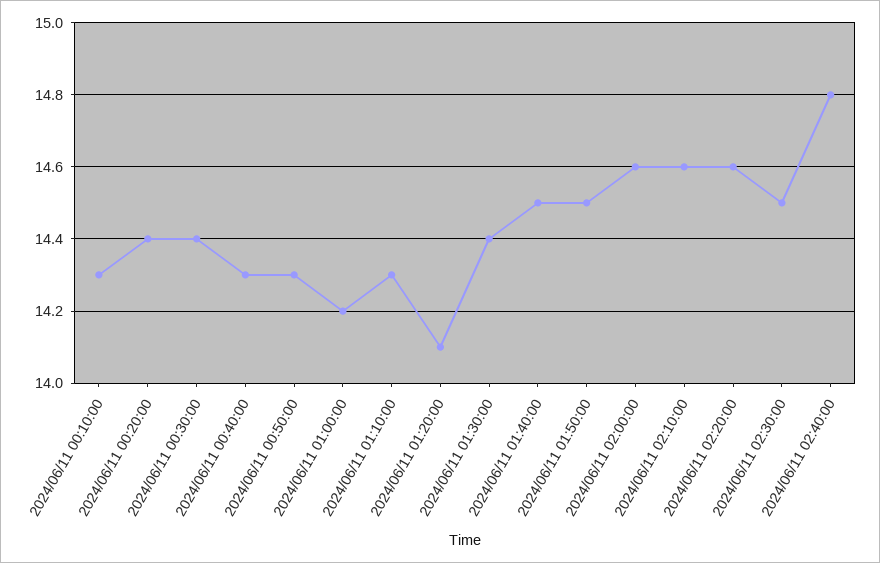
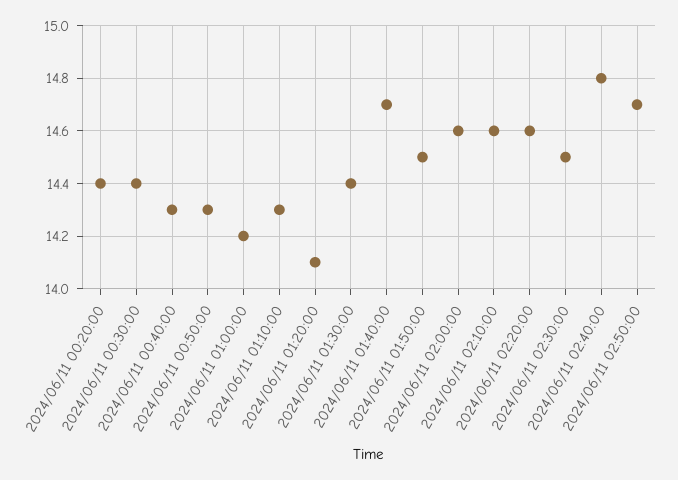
2024/06/11 00:10:00: 14.3 -> none
2024/06/11 01:40:00: 14.5 -> 14.7
2024/06/11 02:50:00: none -> 14.7

